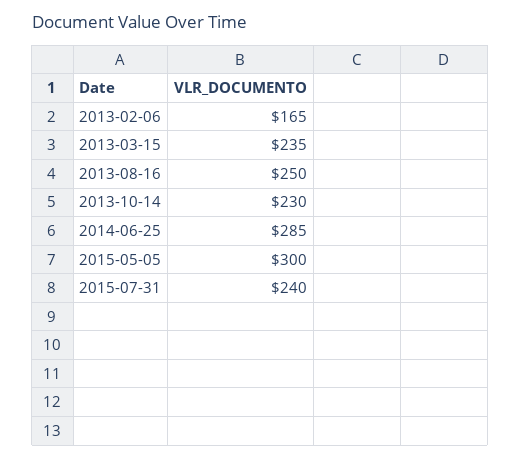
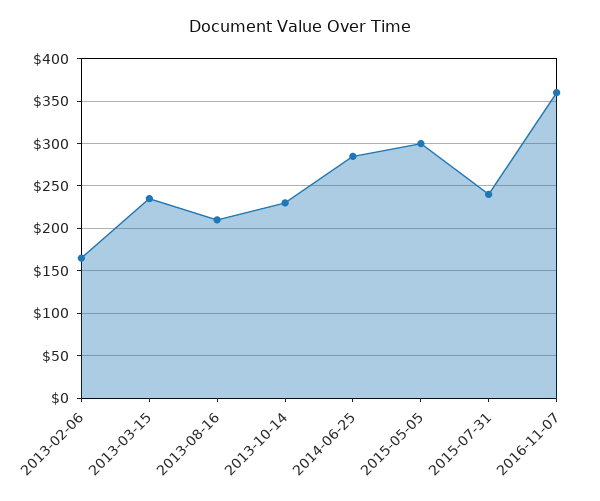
2013-08-16: 250 -> 210
2016-11-07: none -> 360

